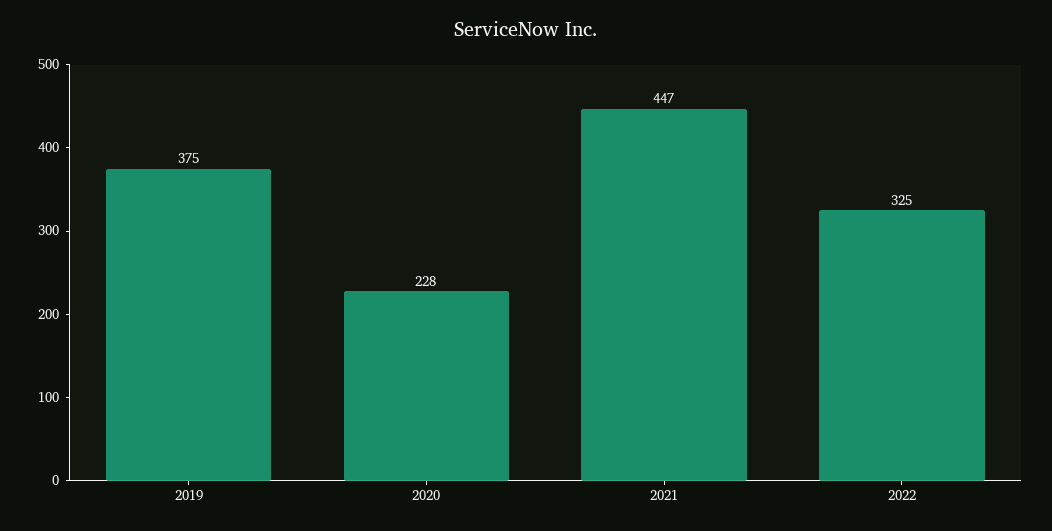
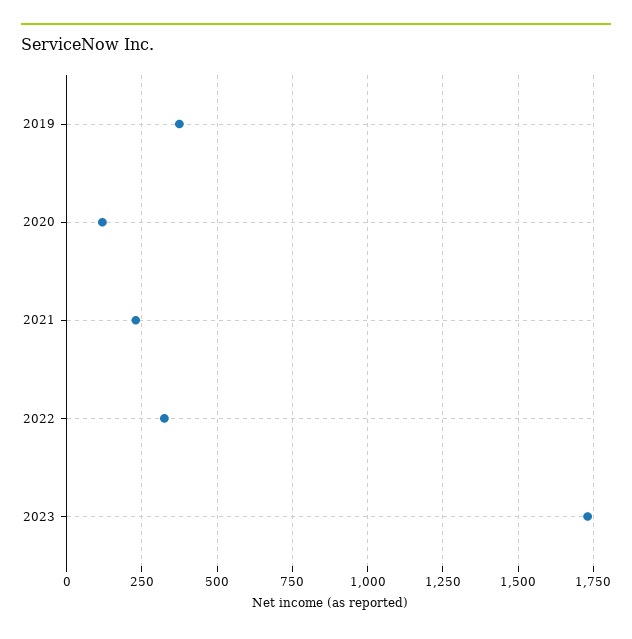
2020: 228 -> 125
2021: 447 -> 225
2023: none -> 1725

